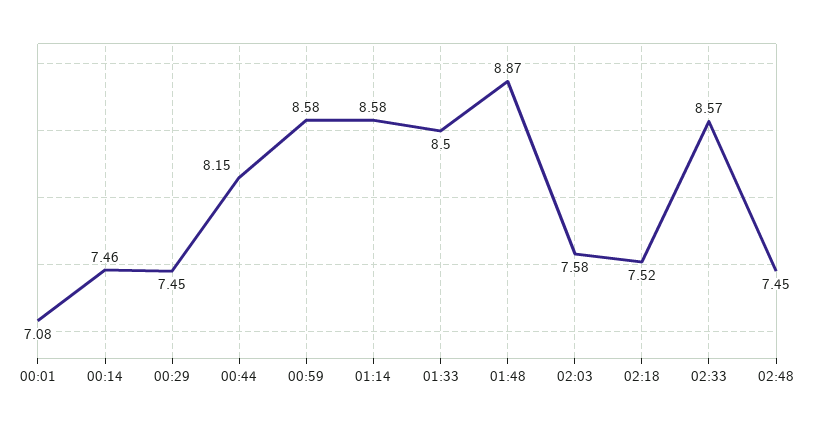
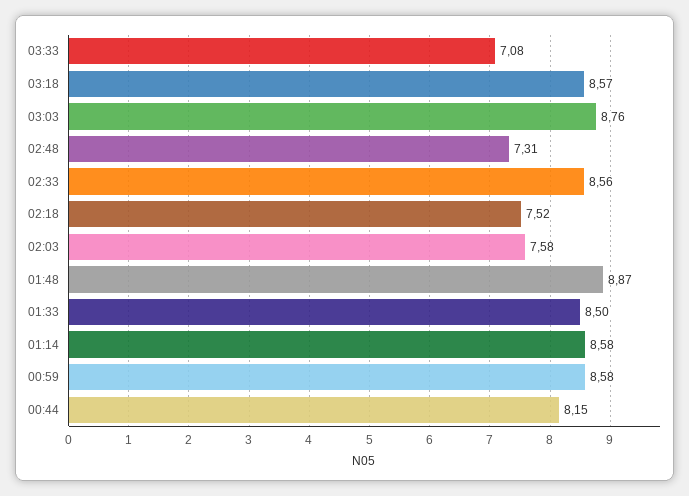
00:01: 7.08 -> none
00:14: 7.46 -> none
00:29: 7.45 -> none
02:33: 8.57 -> 8.56
02:48: 7.45 -> 7.31
03:33: none -> 7.08
03:18: none -> 8.57
03:03: none -> 8.76

